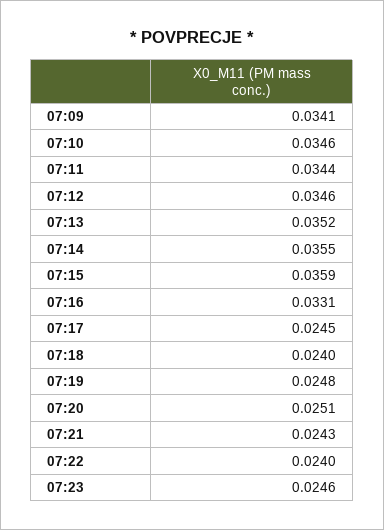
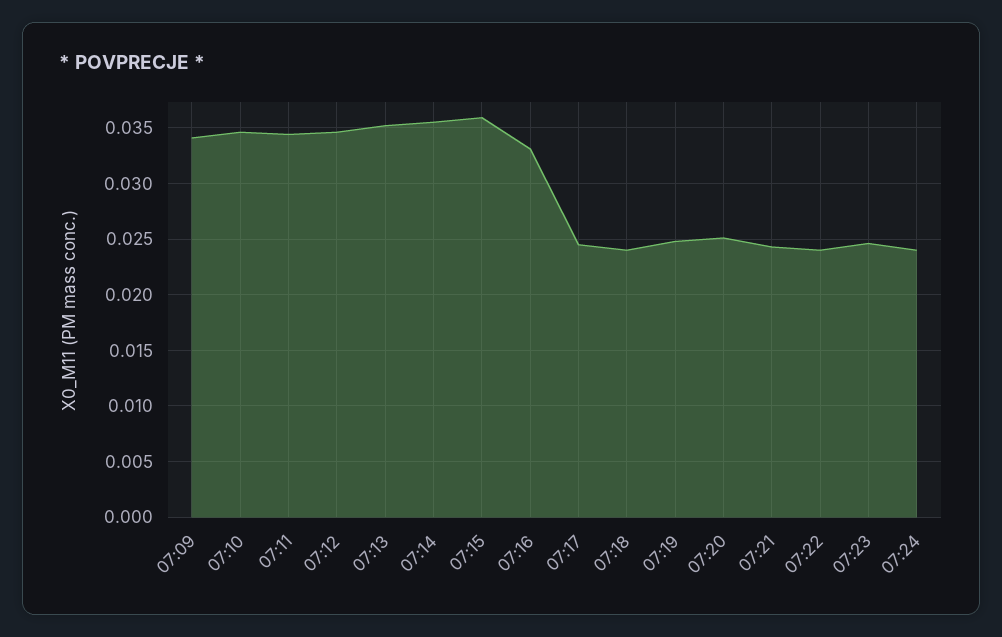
07:24: none -> 0.024

